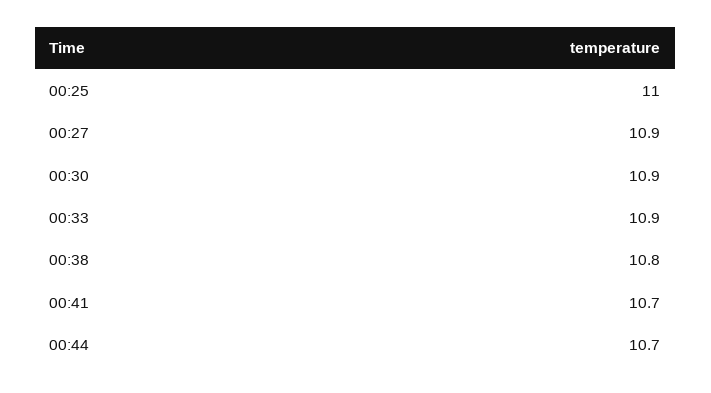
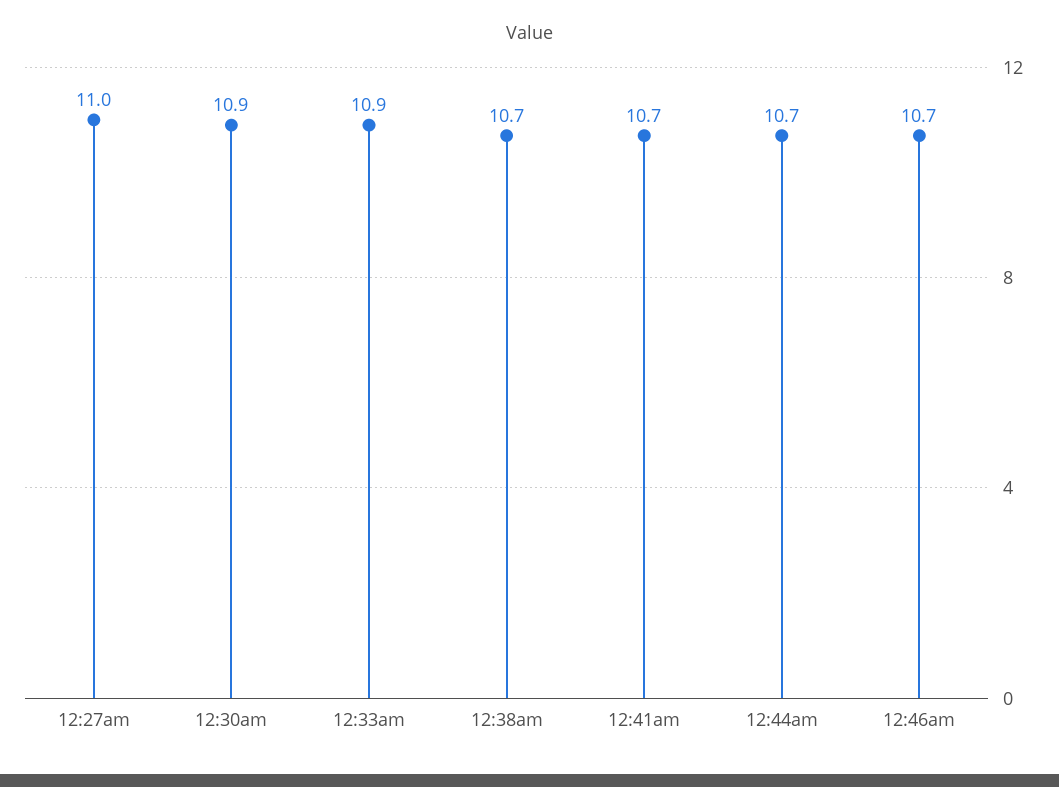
00:25: 11 -> none
00:27: 10.9 -> 11
00:38: 10.8 -> 10.7
12:46am: none -> 10.7

